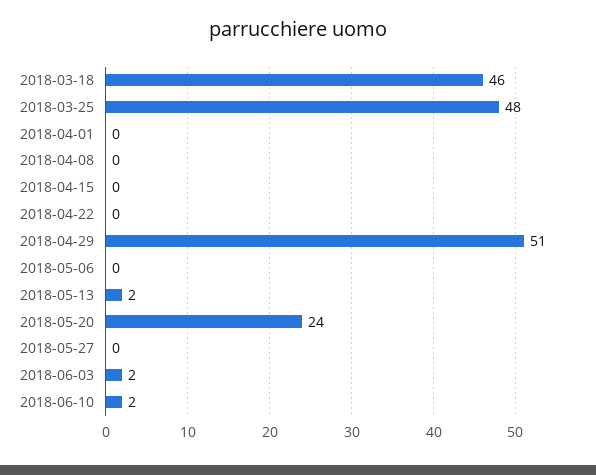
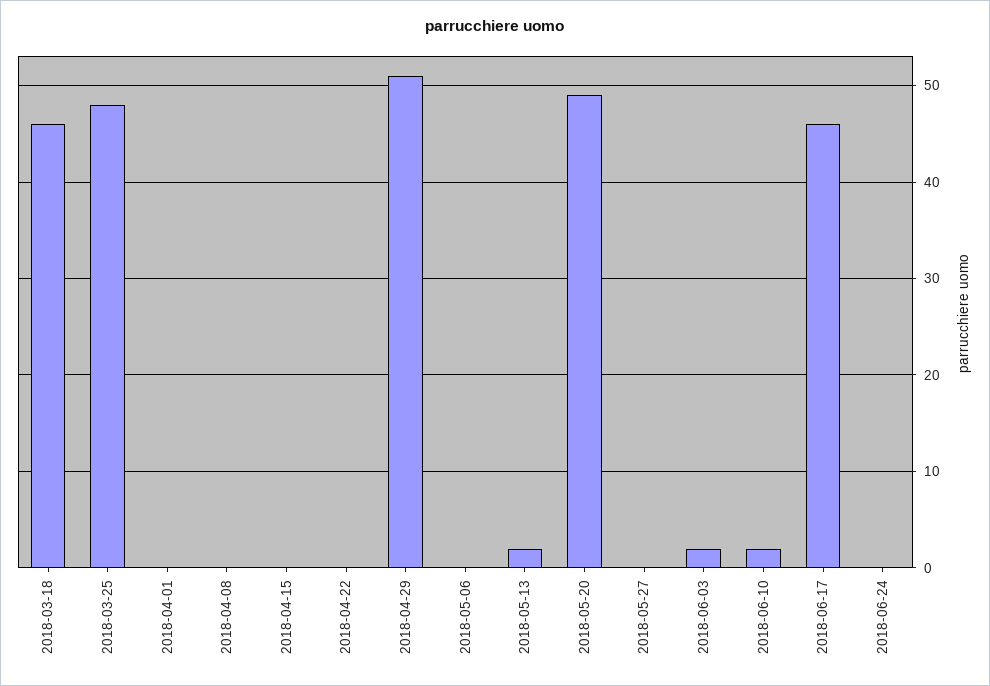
2018-05-20: 24 -> 49
2018-06-17: none -> 46
2018-06-24: none -> 0

